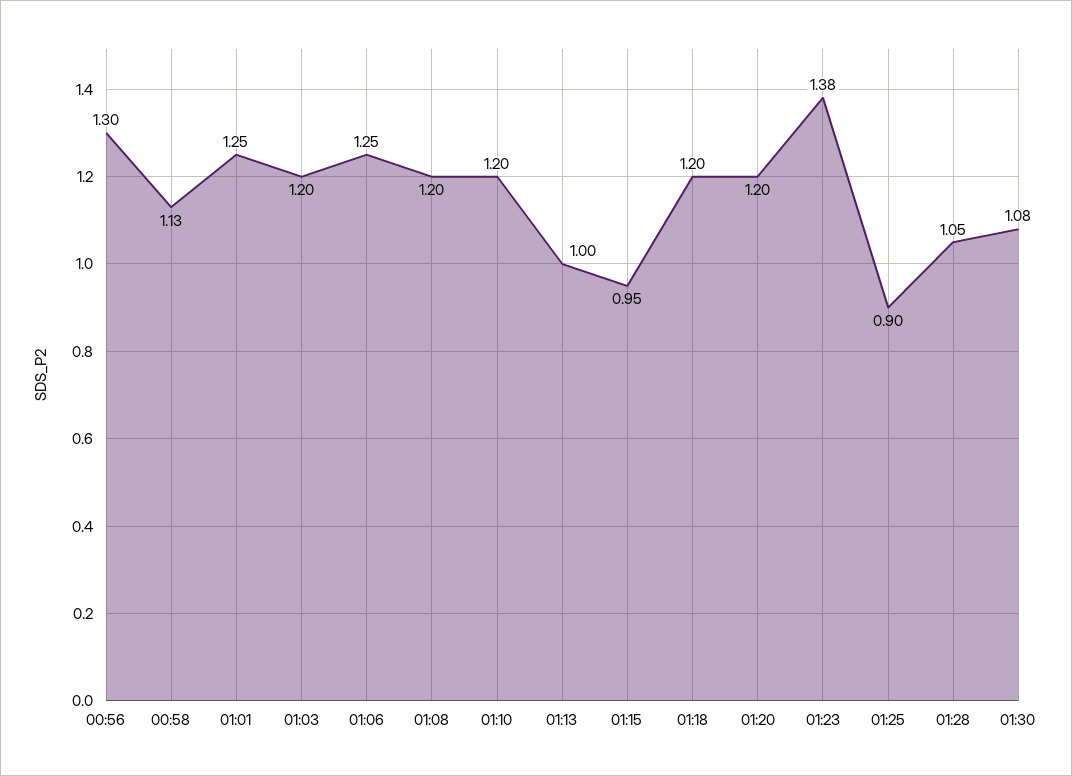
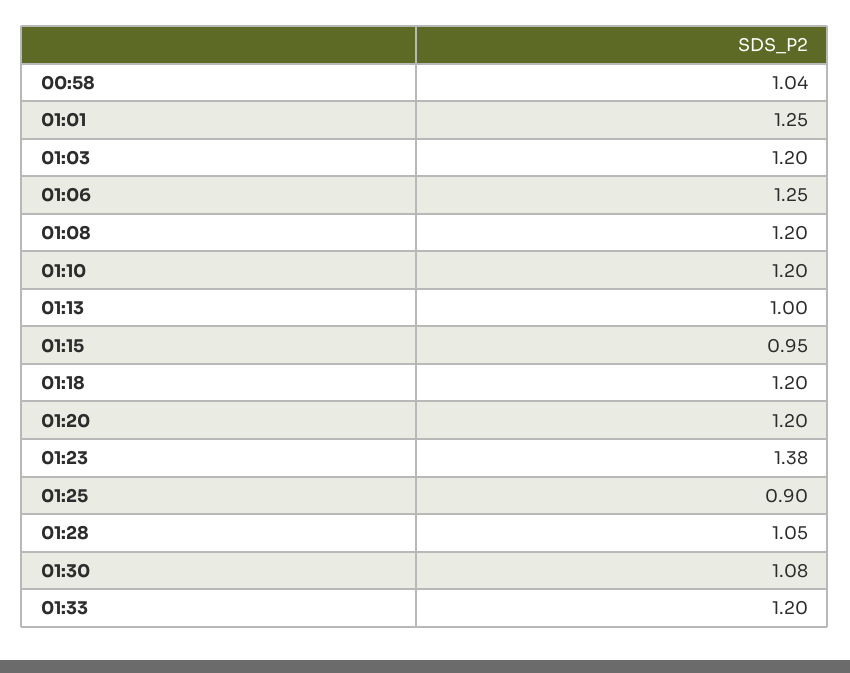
00:56: 1.3 -> none
00:58: 1.13 -> 1.04
01:33: none -> 1.2

